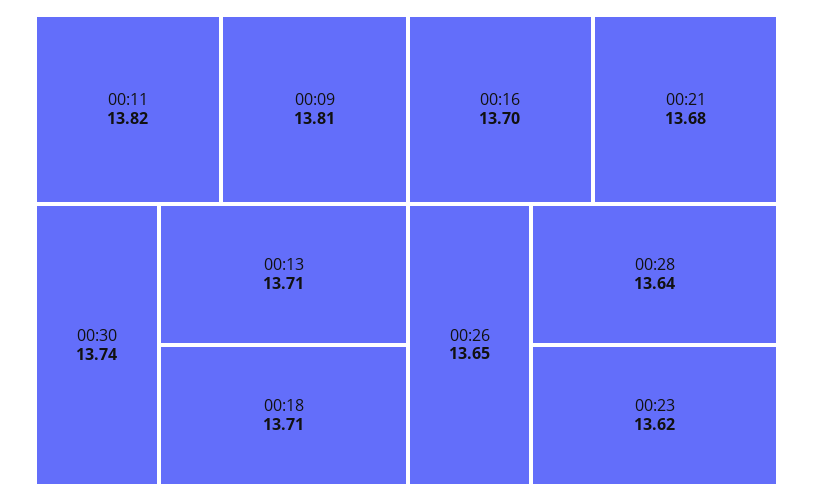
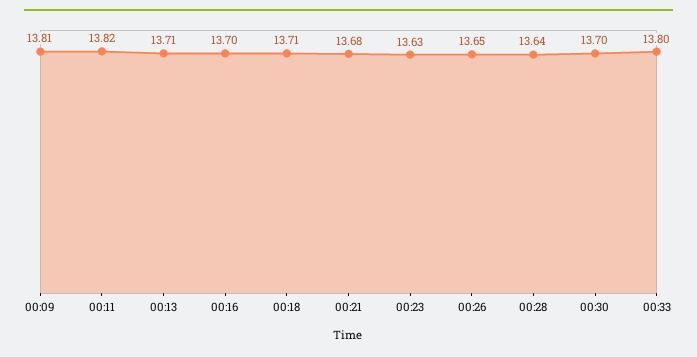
00:30: 13.74 -> 13.7
00:23: 13.62 -> 13.63
00:33: none -> 13.8

